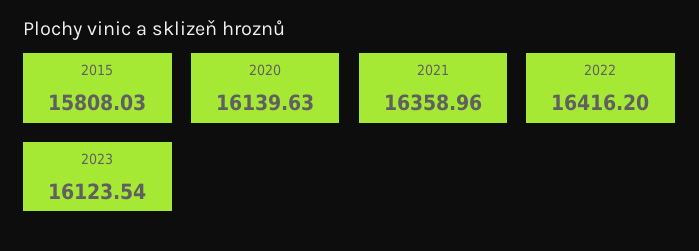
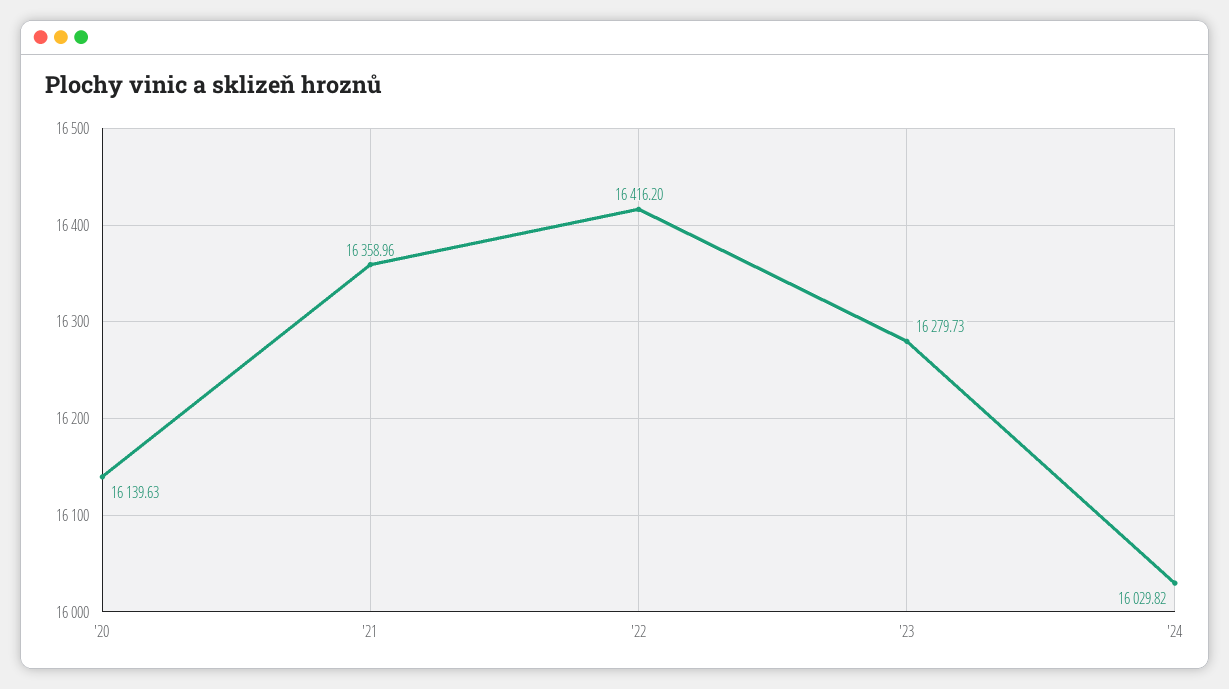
2015: 15808.03 -> none
2023: 16123.54 -> 16279.73
'24: none -> 16029.82

